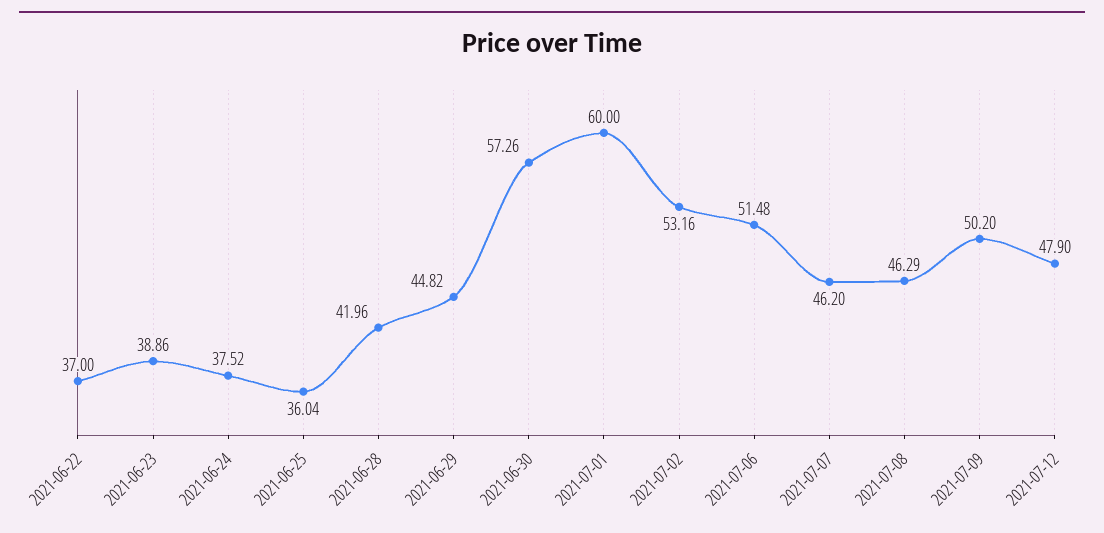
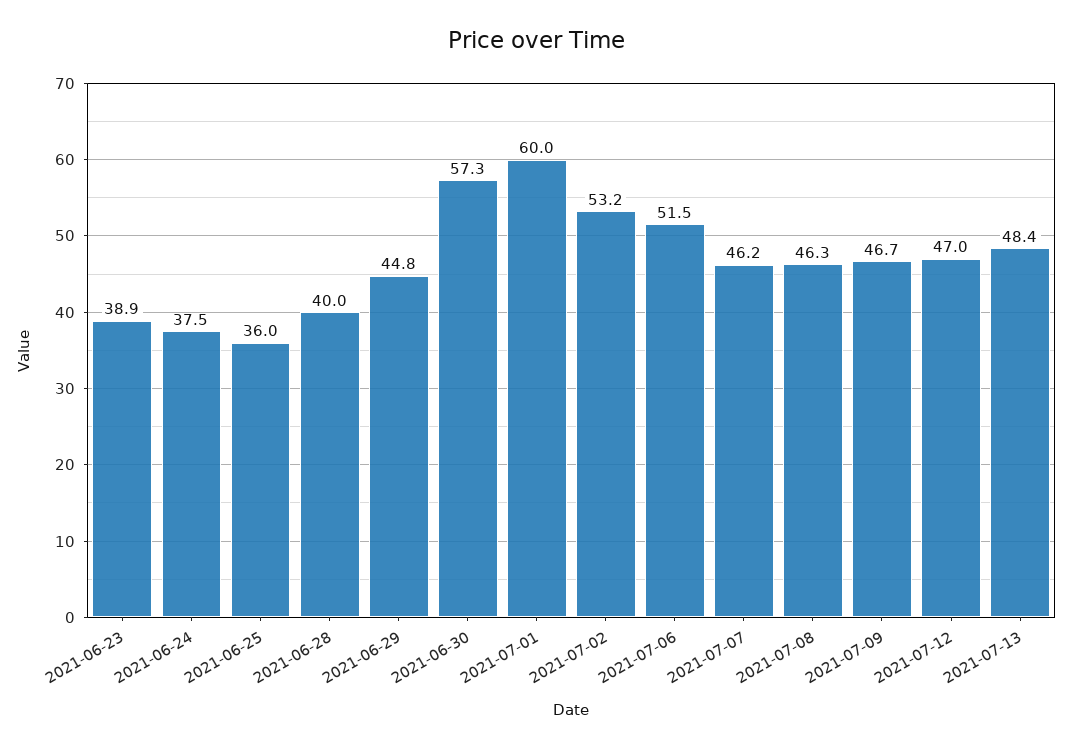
2021-06-22: 37 -> none
2021-06-28: 41.96 -> 40
2021-07-09: 50.2 -> 46.7
2021-07-12: 47.9 -> 47
2021-07-13: none -> 48.4

